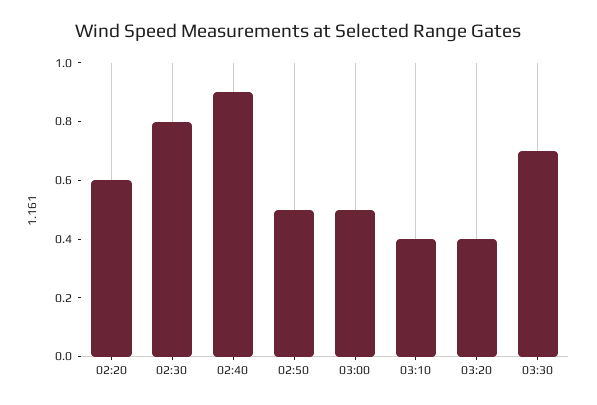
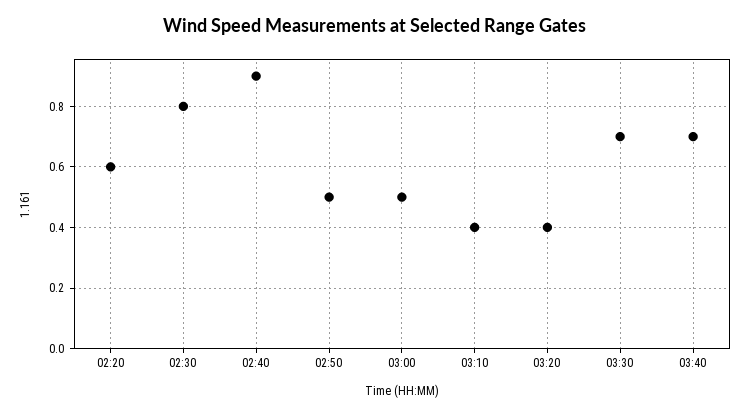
03:40: none -> 0.7

